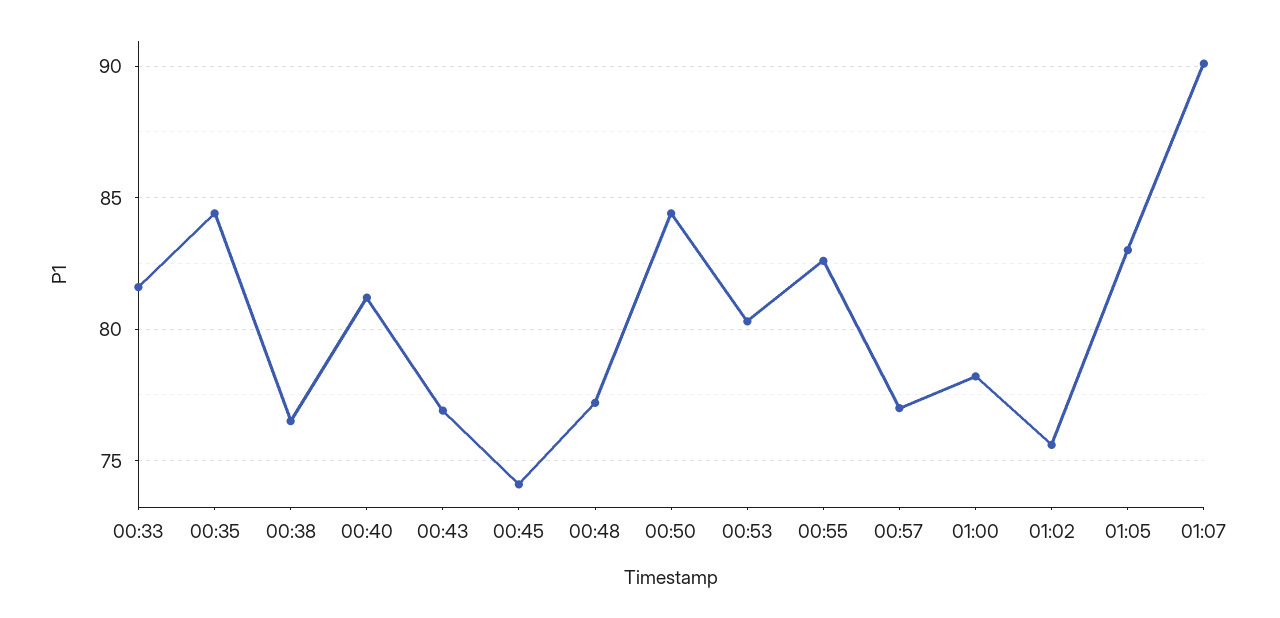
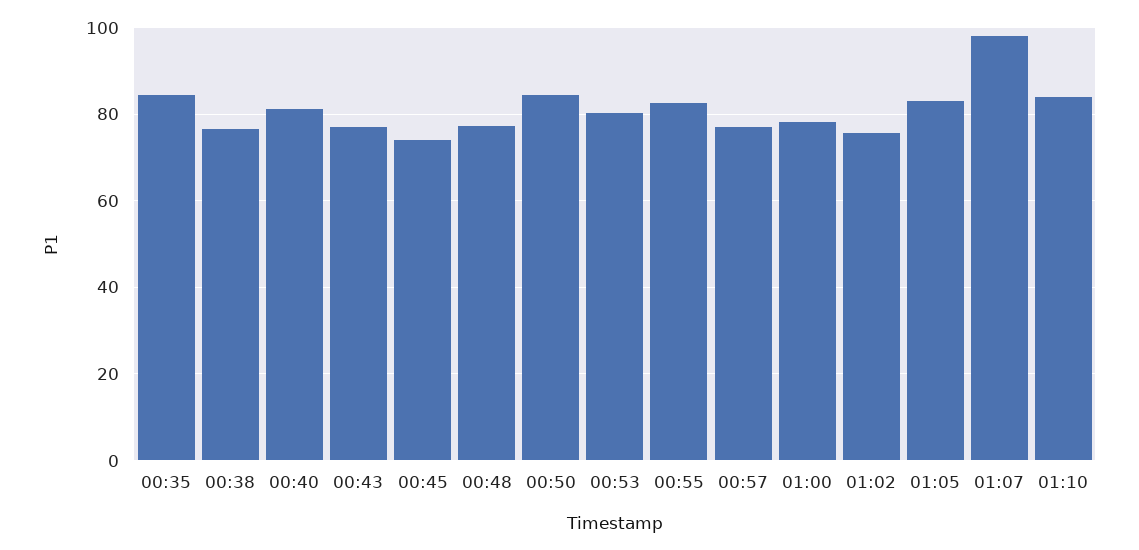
00:33: 81.5 -> none
01:07: 90 -> 98
01:10: none -> 84

